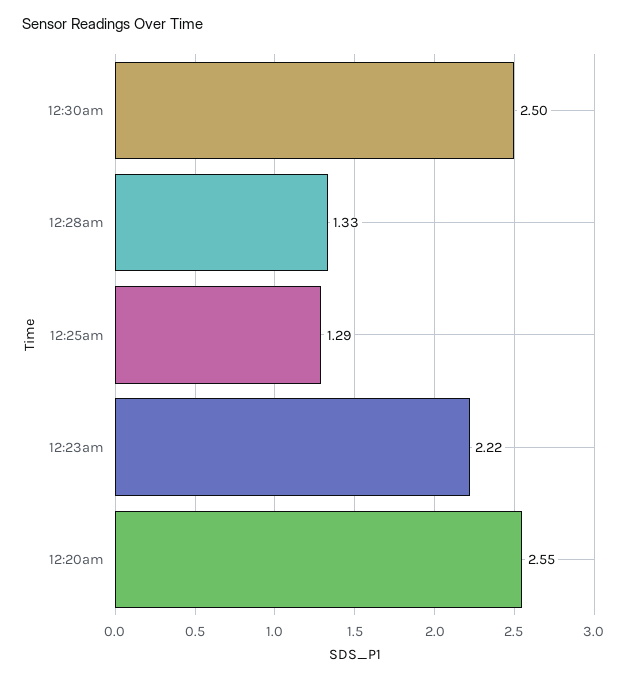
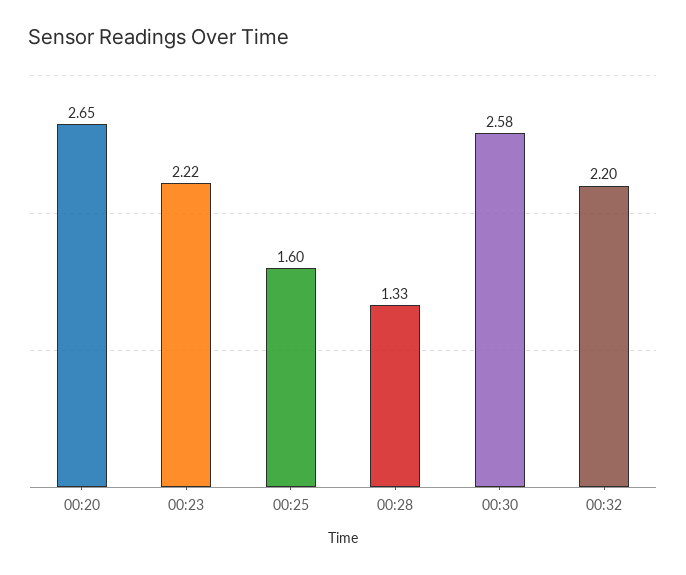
12:30am: 2.5 -> 2.58
12:25am: 1.29 -> 1.6
12:20am: 2.55 -> 2.65
00:32: none -> 2.2

